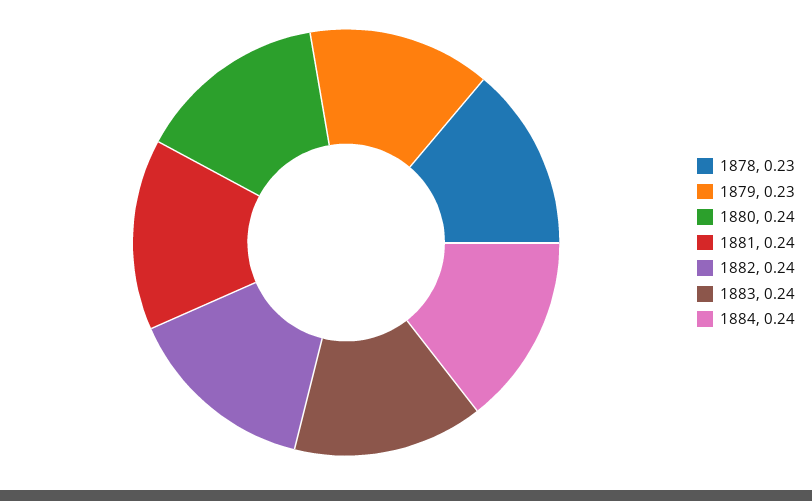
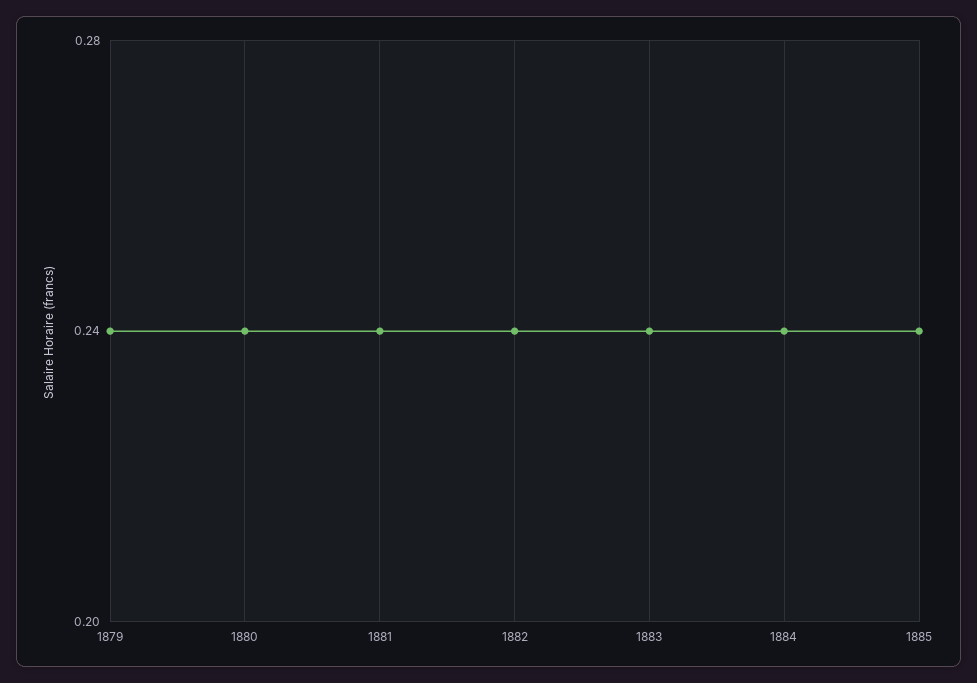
1878: 0.23 -> none
1879: 0.23 -> 0.24
1885: none -> 0.24

